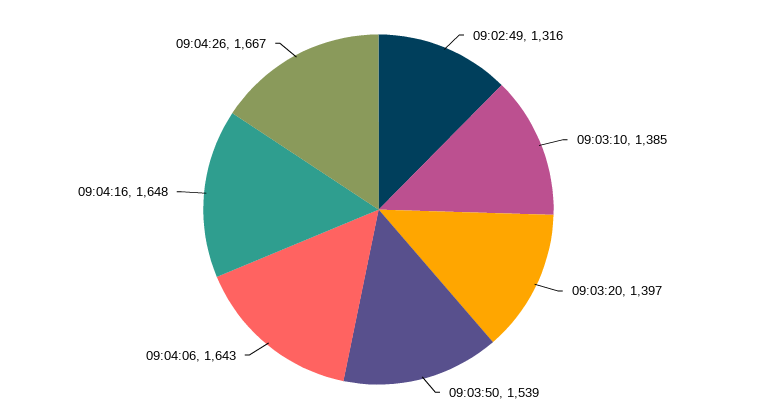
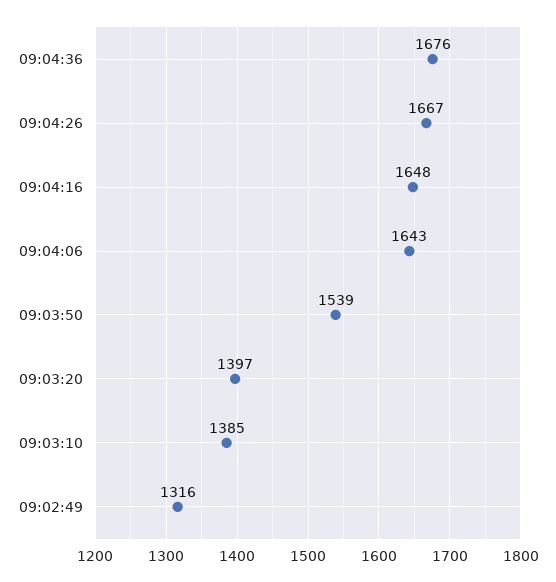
09:04:36: none -> 1676

